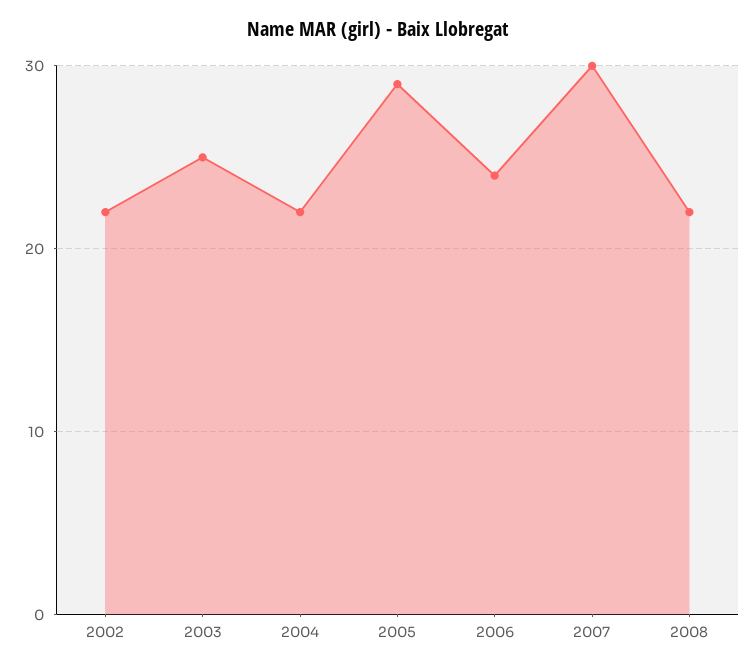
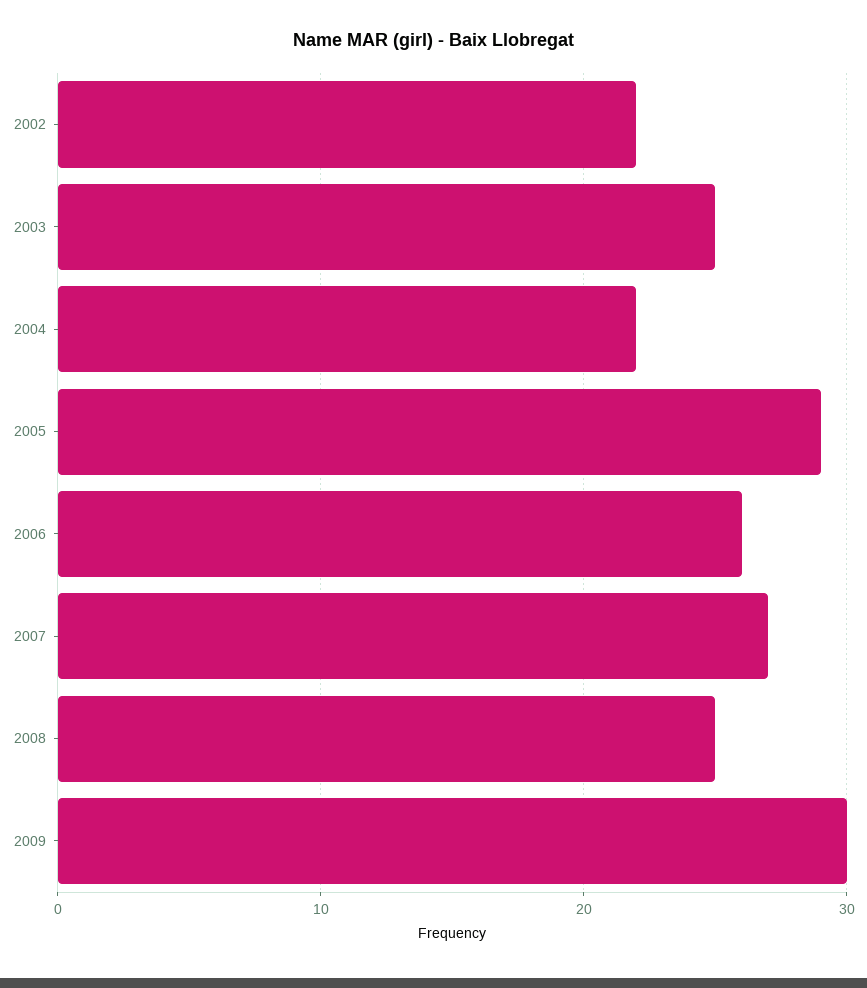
2006: 24 -> 26
2007: 30 -> 27
2008: 22 -> 25
2009: none -> 30

